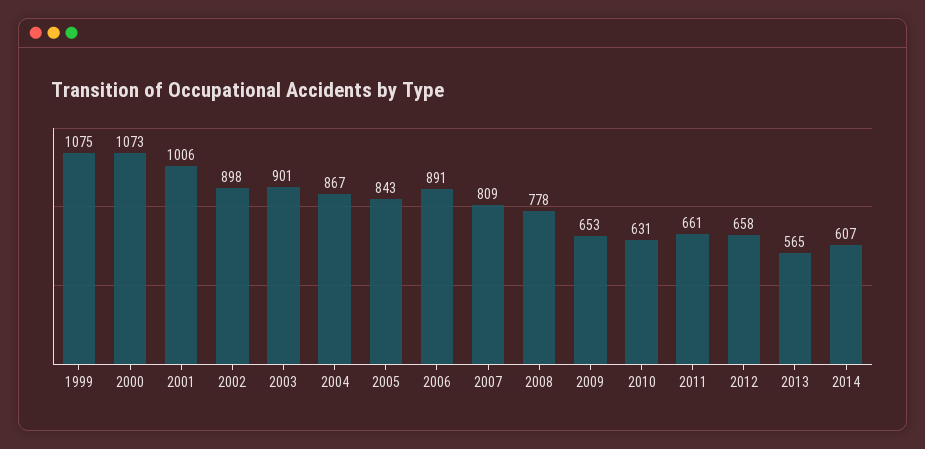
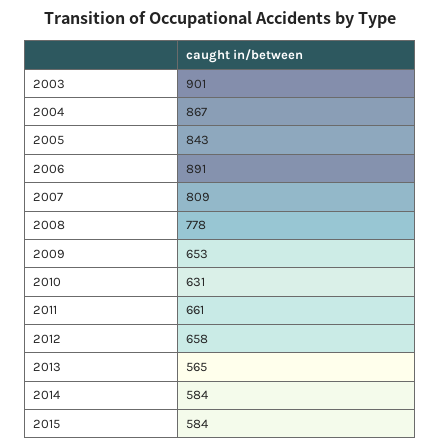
1999: 1075 -> none
2000: 1073 -> none
2001: 1006 -> none
2002: 898 -> none
2014: 607 -> 584
2015: none -> 584

